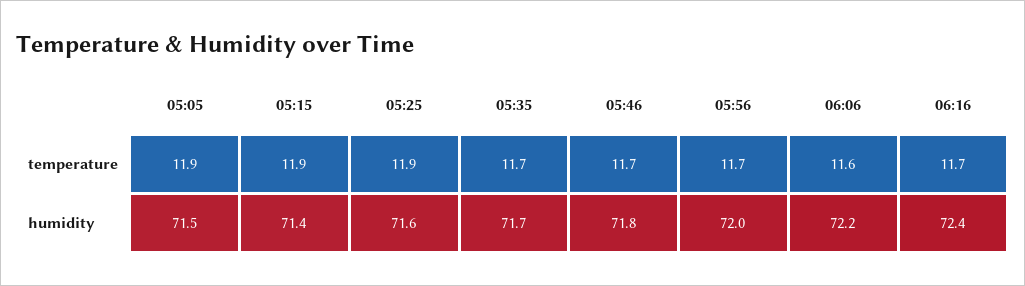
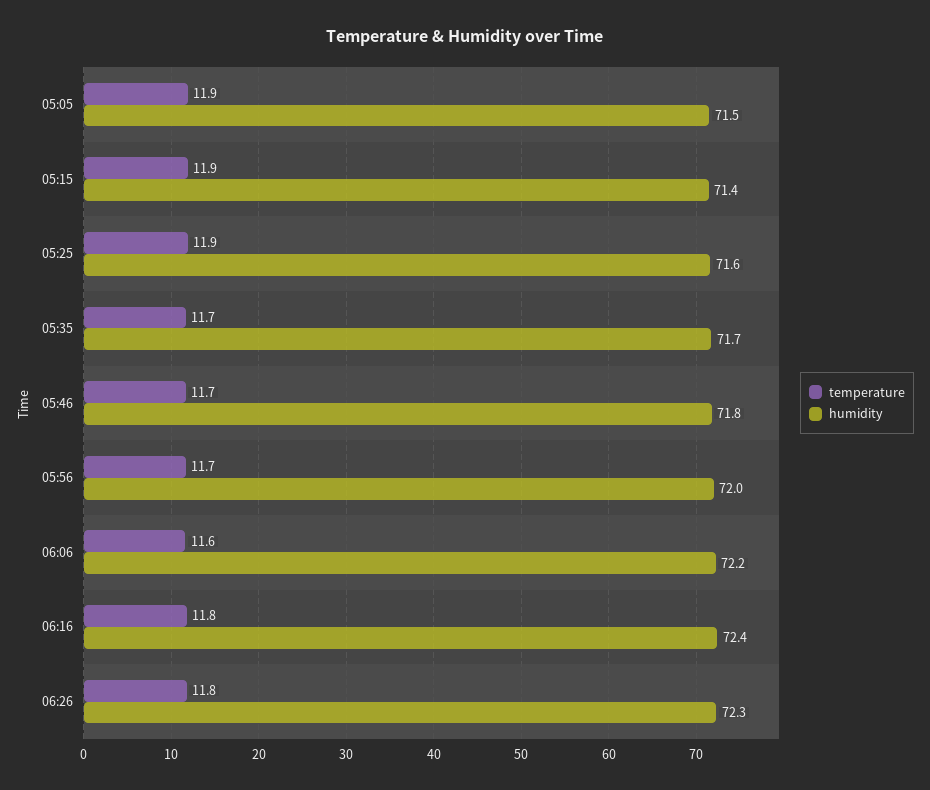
temperature, 06:16: 11.7 -> 11.8
temperature, 06:26: none -> 11.8
humidity, 06:26: none -> 72.3

